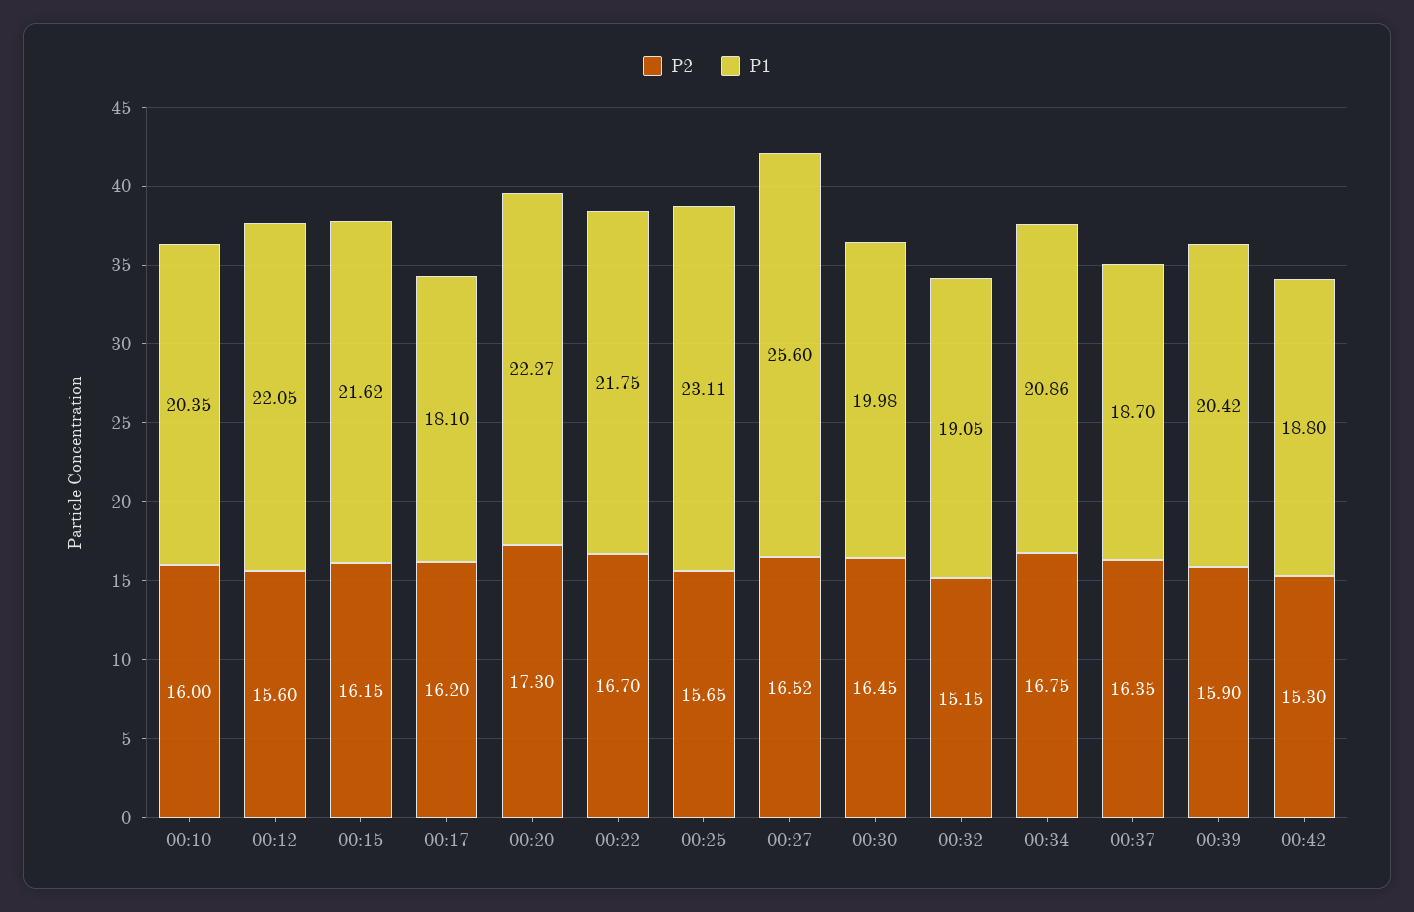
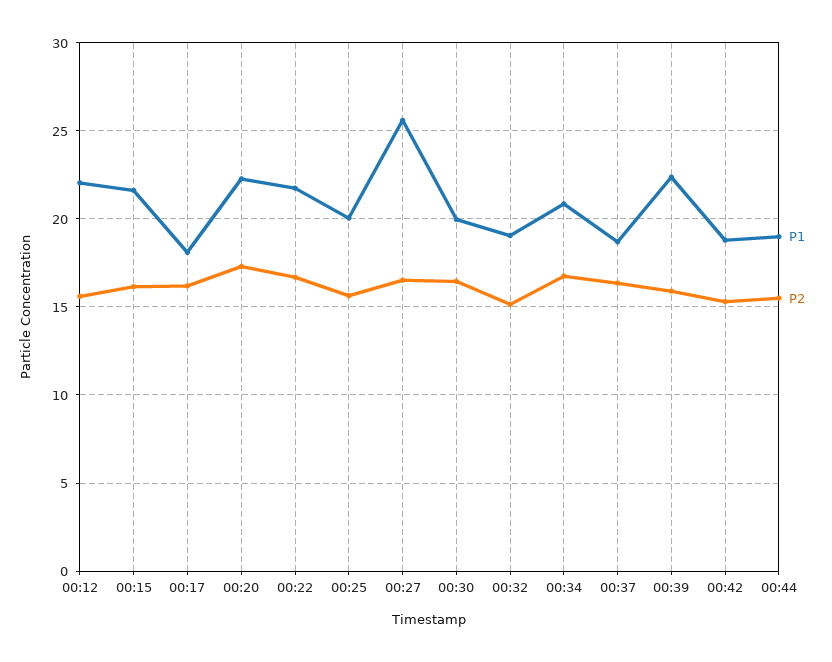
P2, 00:10: 16 -> none
P1, 00:10: 20.35 -> none
P1, 00:25: 23.11 -> 20
P1, 00:39: 20.42 -> 22.5
P1, 00:44: none -> 19
P2, 00:44: none -> 15.5

